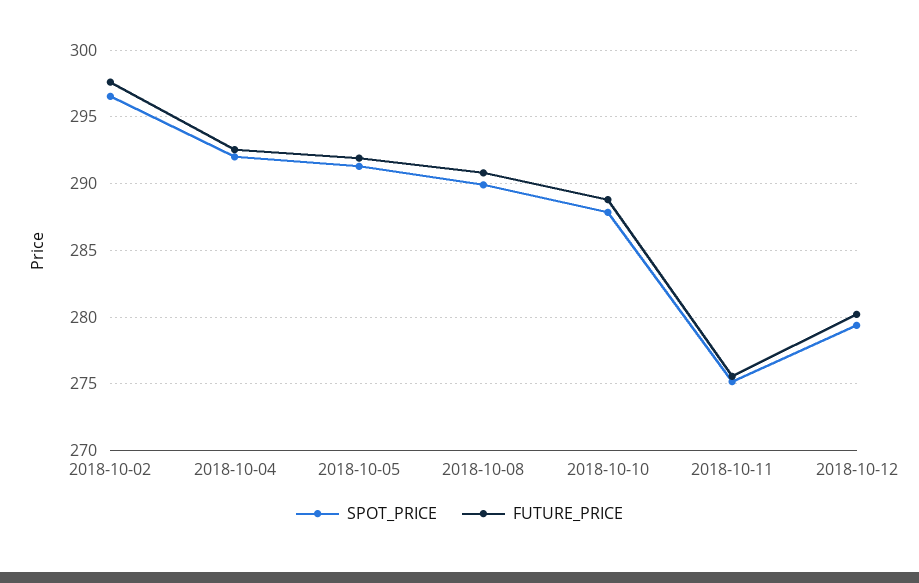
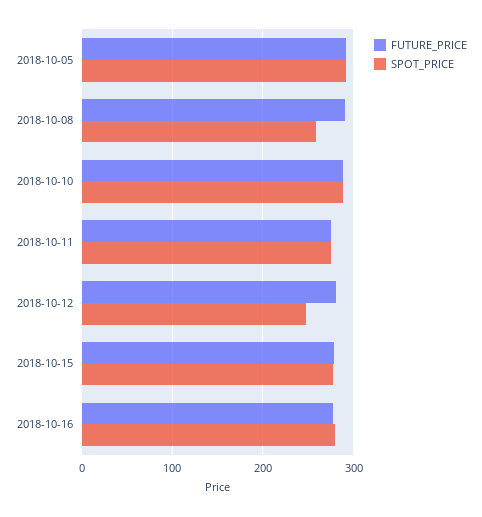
SPOT_PRICE, 2018-10-02: 296.5 -> none
FUTURE_PRICE, 2018-10-02: 297.5 -> none
SPOT_PRICE, 2018-10-04: 292 -> none
FUTURE_PRICE, 2018-10-04: 292.5 -> none
SPOT_PRICE, 2018-10-08: 290 -> 260
SPOT_PRICE, 2018-10-12: 279.5 -> 250
FUTURE_PRICE, 2018-10-15: none -> 280
SPOT_PRICE, 2018-10-15: none -> 280
FUTURE_PRICE, 2018-10-16: none -> 280
SPOT_PRICE, 2018-10-16: none -> 280

